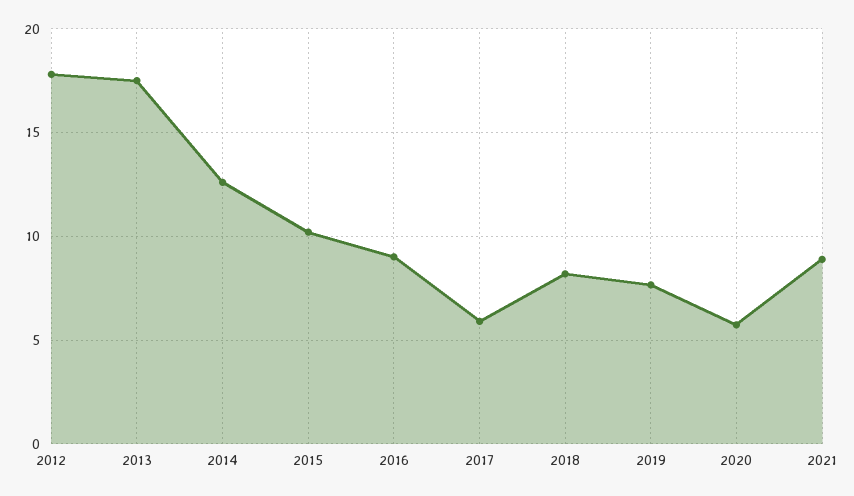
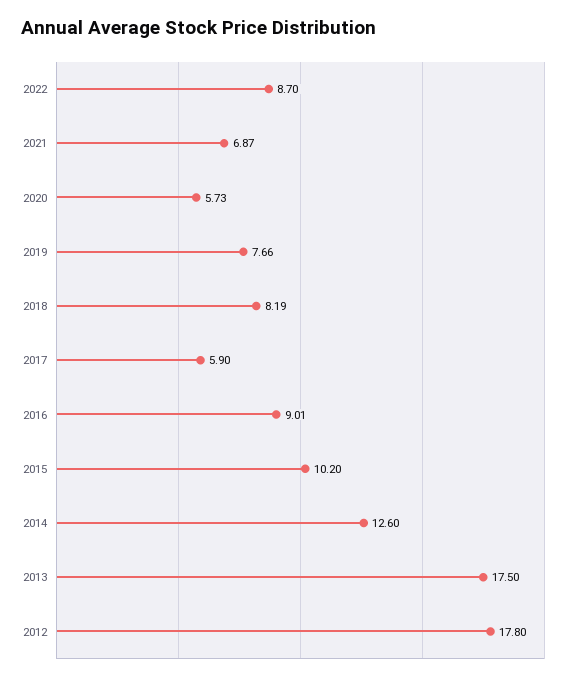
2021: 9 -> 6.87
2022: none -> 8.7

